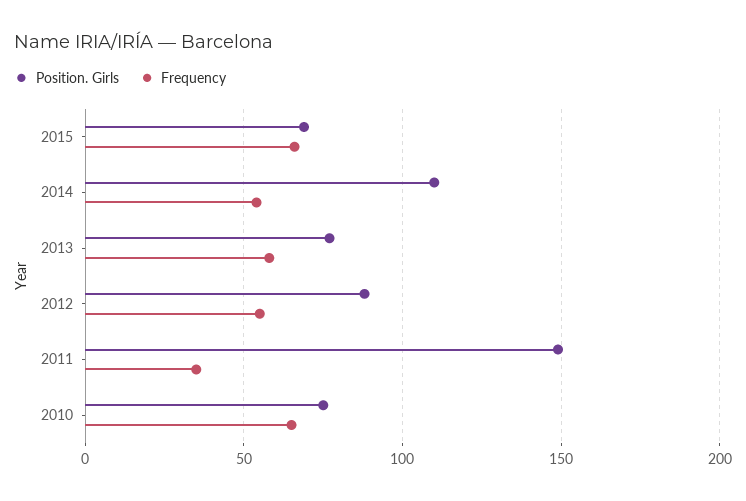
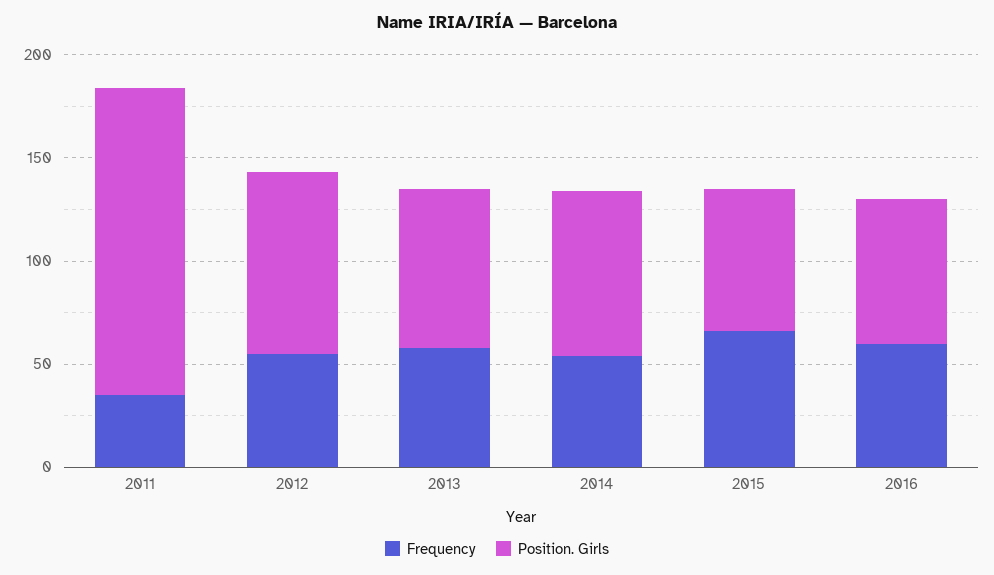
Position. Girls, 2014: 110 -> 80
Position. Girls, 2010: 75 -> none
Frequency, 2010: 65 -> none
Frequency, 2016: none -> 60
Position. Girls, 2016: none -> 70

